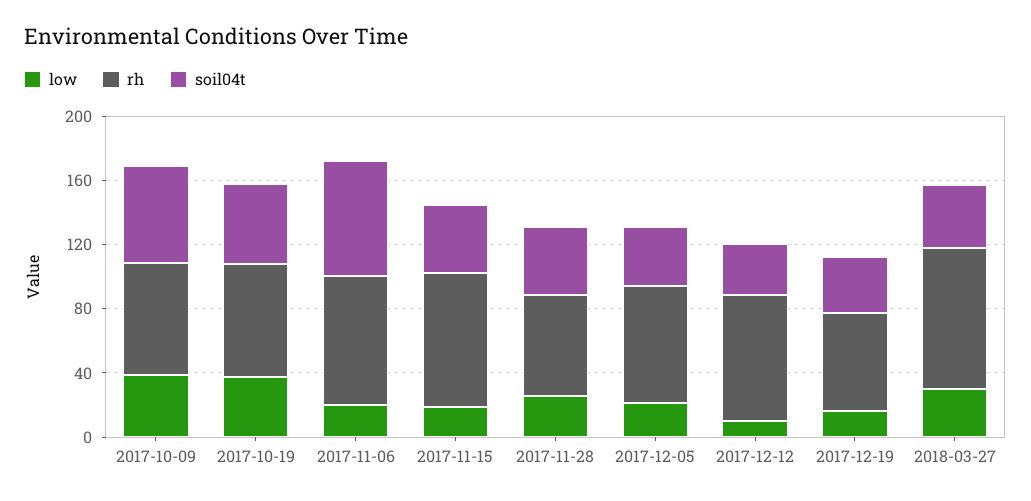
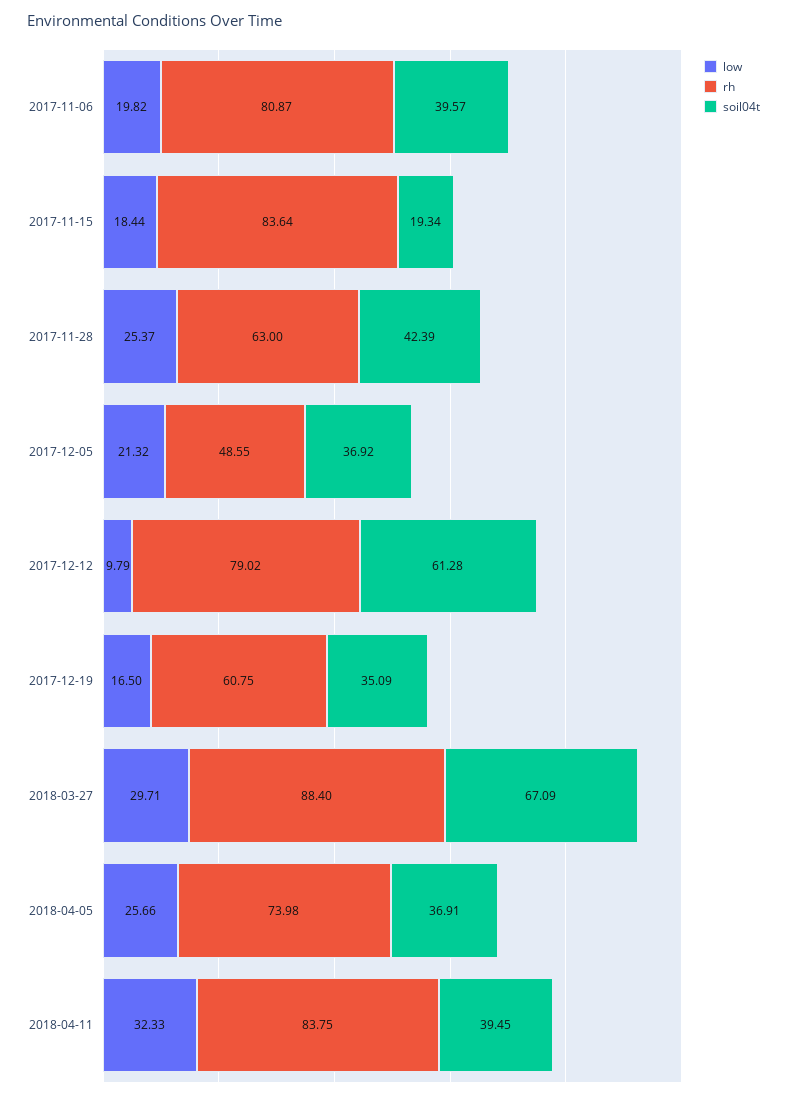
low, 2017-10-09: 40 -> none
rh, 2017-10-09: 70 -> none
soil04t, 2017-10-09: 60 -> none
low, 2017-10-19: 40 -> none
rh, 2017-10-19: 70 -> none
soil04t, 2017-10-19: 50 -> none
soil04t, 2017-11-06: 70 -> 39.57
soil04t, 2017-11-15: 40 -> 19.34
rh, 2017-12-05: 70 -> 48.55
soil04t, 2017-12-12: 30 -> 61.28
soil04t, 2018-03-27: 40 -> 67.09
low, 2018-04-05: none -> 25.66
rh, 2018-04-05: none -> 73.98
soil04t, 2018-04-05: none -> 36.91
low, 2018-04-11: none -> 32.33
rh, 2018-04-11: none -> 83.75
soil04t, 2018-04-11: none -> 39.45

